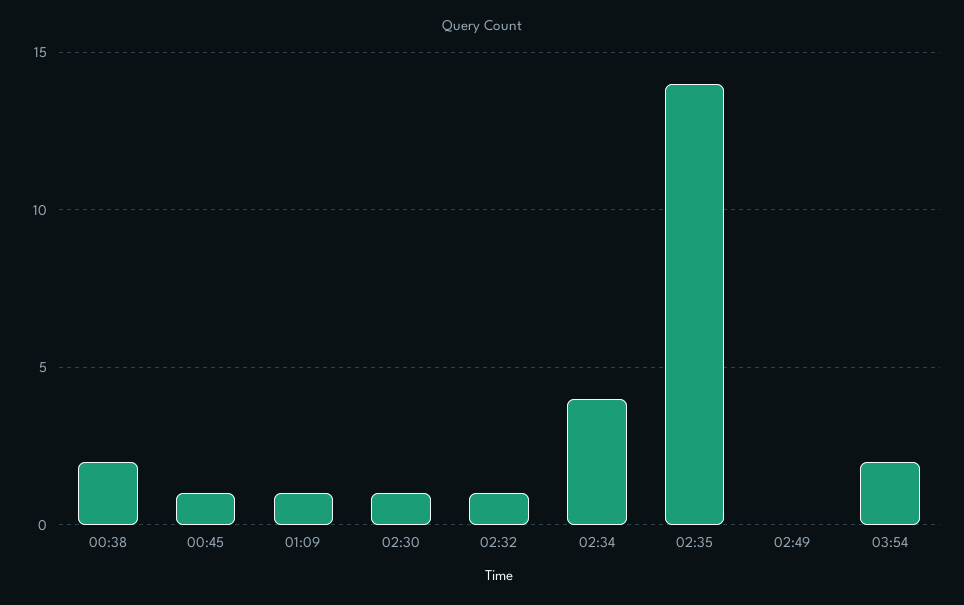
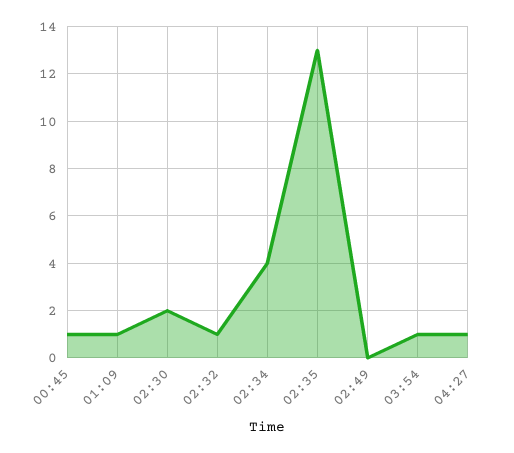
00:38: 2 -> none
02:30: 1 -> 2
02:35: 14 -> 13
03:54: 2 -> 1
04:27: none -> 1

